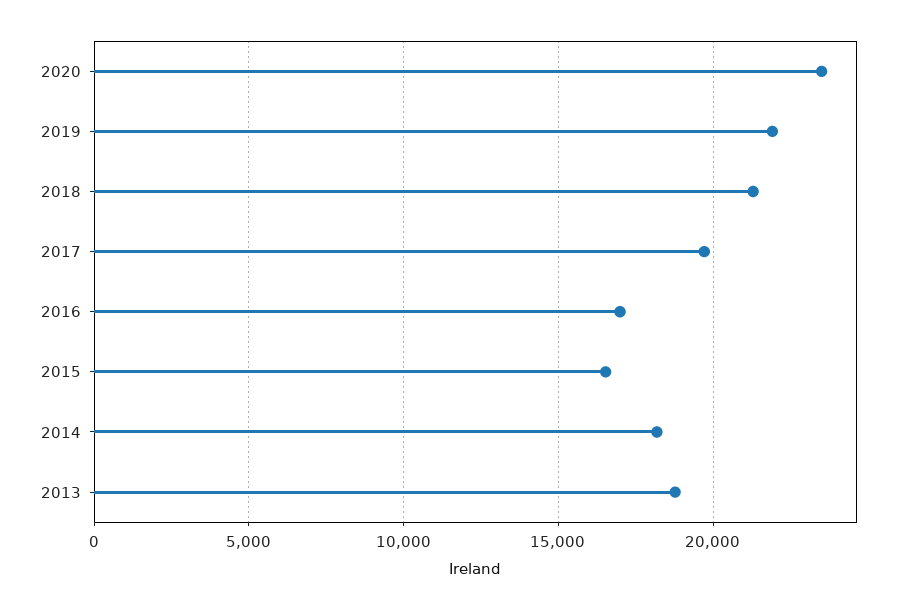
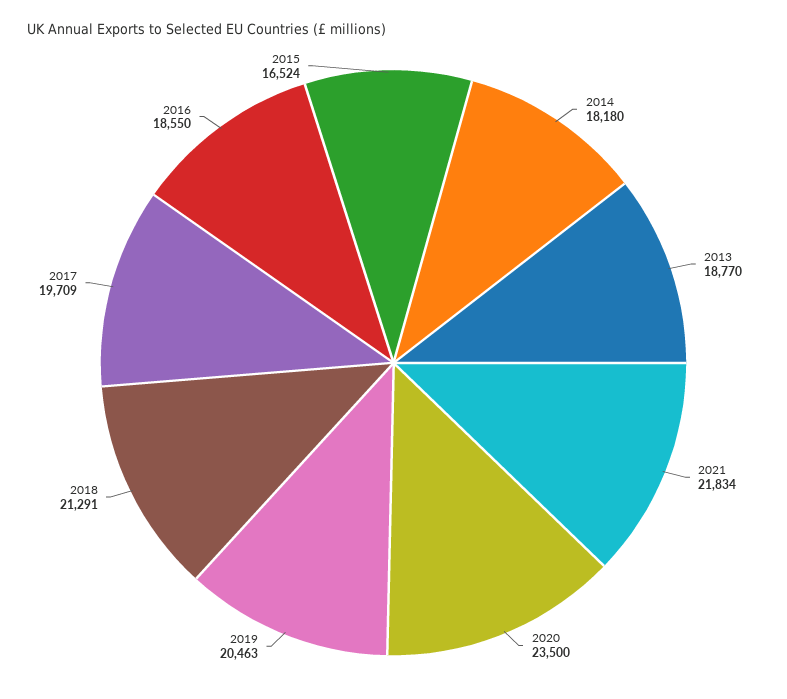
2019: 22000 -> 20463
2016: 17000 -> 18550
2021: none -> 21834

